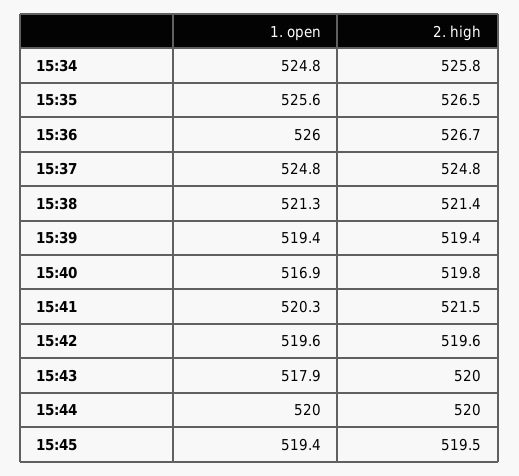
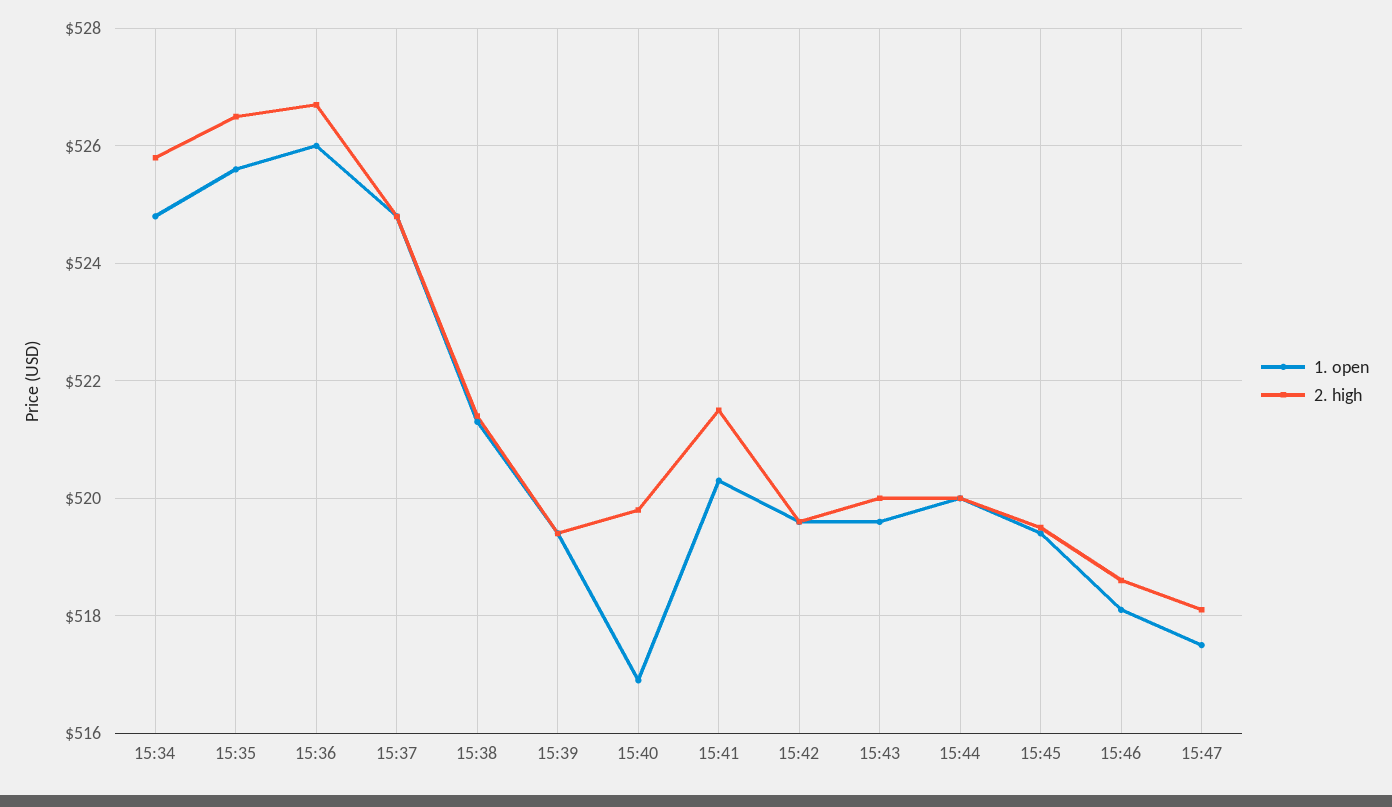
1. open, 15:43: 517.9 -> 519.5
1. open, 15:46: none -> 518
2. high, 15:46: none -> 518.5
1. open, 15:47: none -> 517.5
2. high, 15:47: none -> 518

